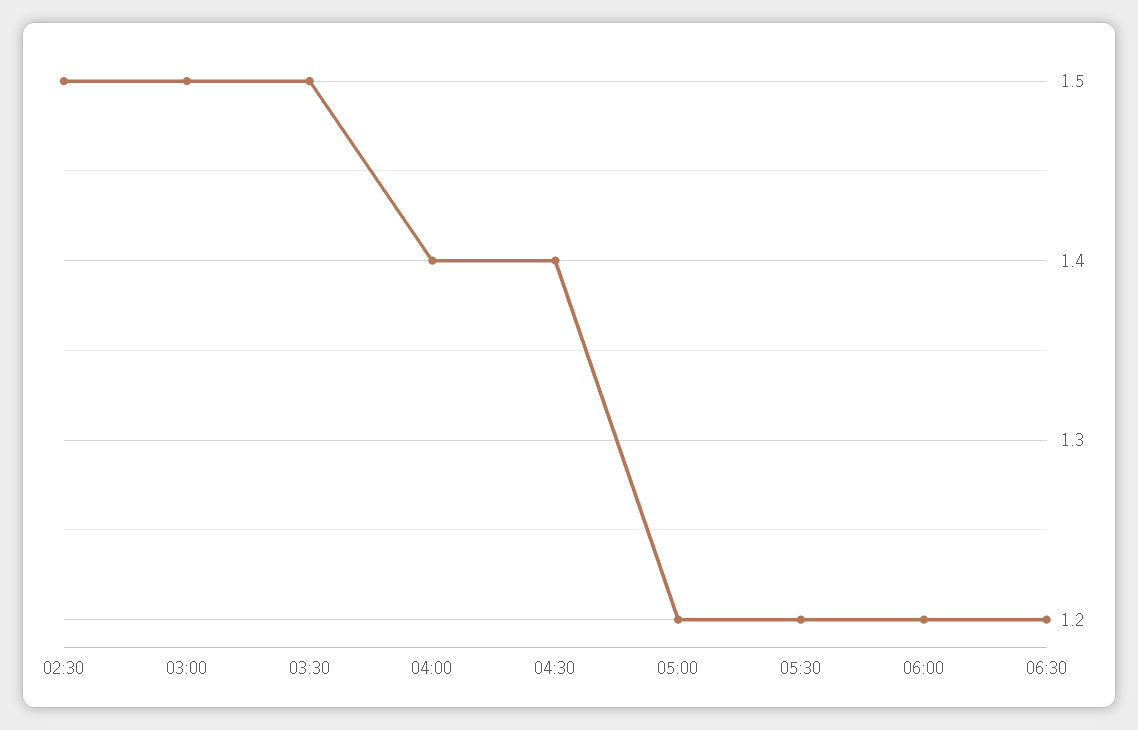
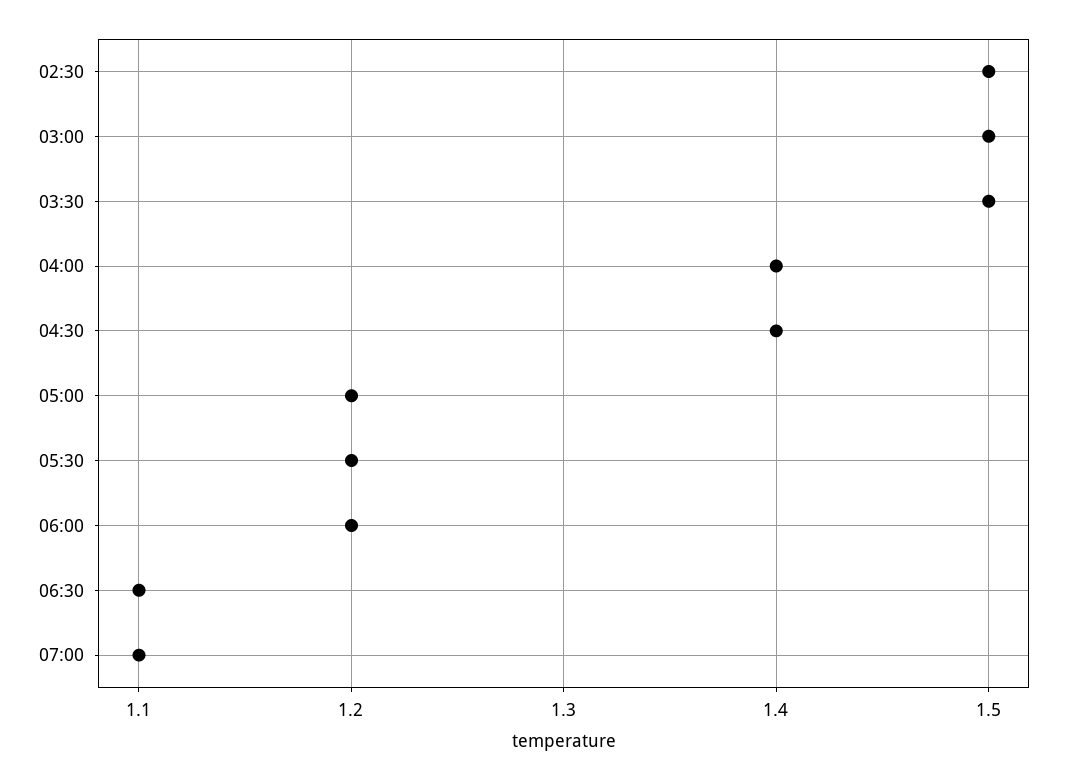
06:30: 1.2 -> 1.1
07:00: none -> 1.1

